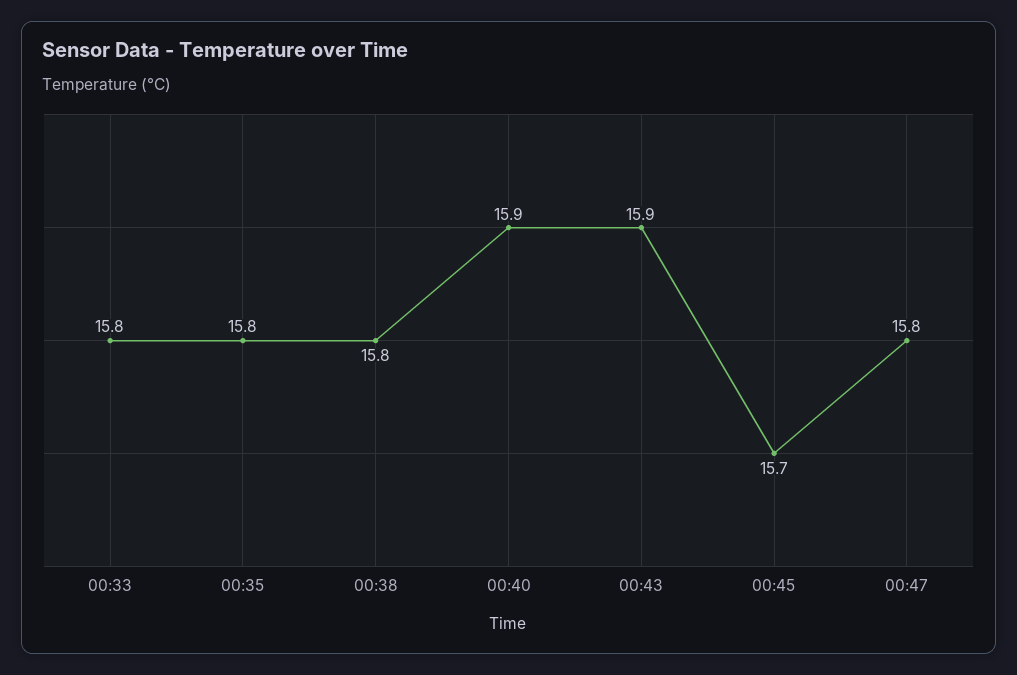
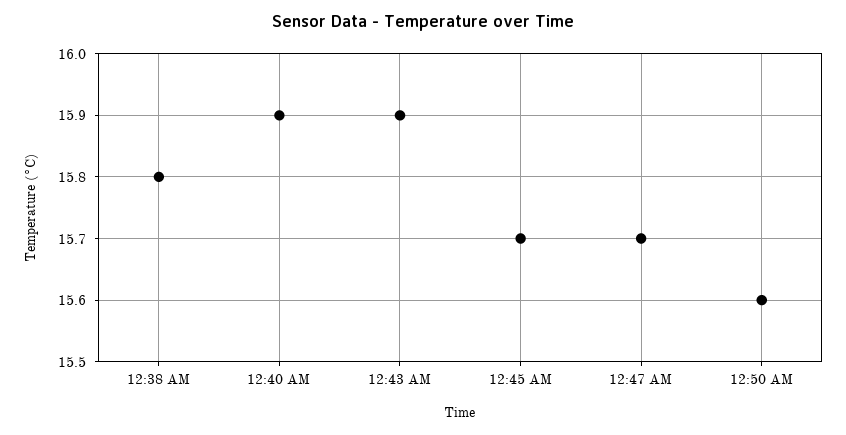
00:33: 15.8 -> none
00:35: 15.8 -> none
00:47: 15.8 -> 15.7
12:50 AM: none -> 15.6

